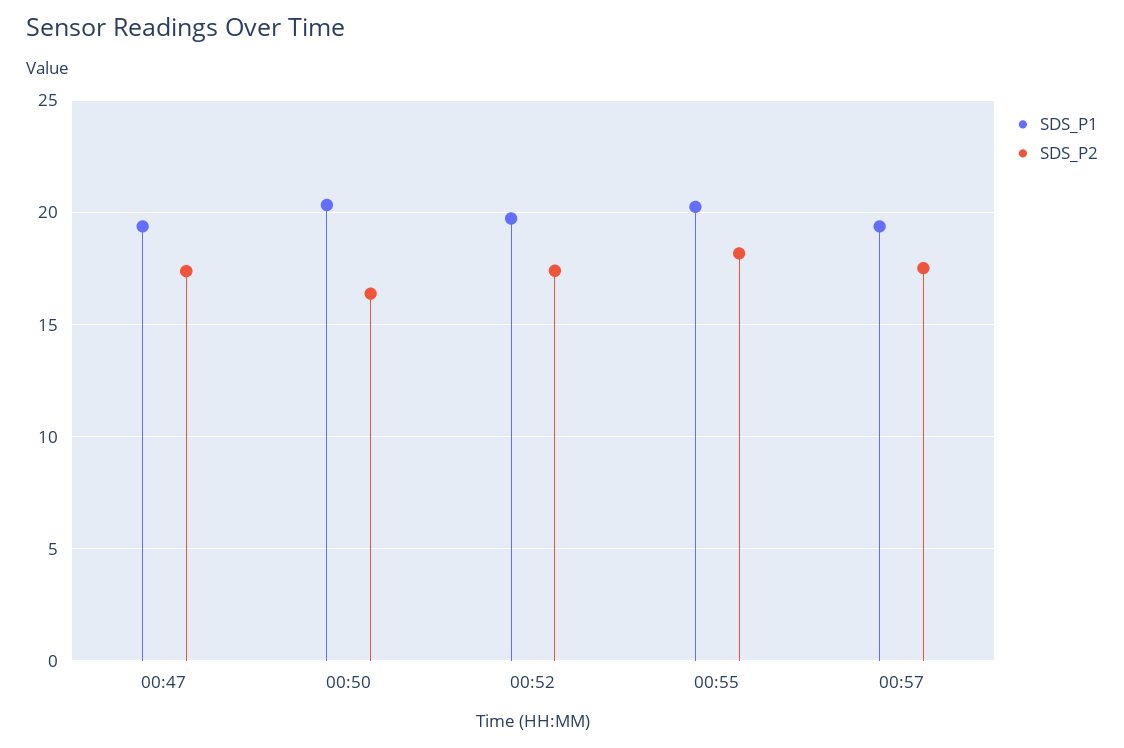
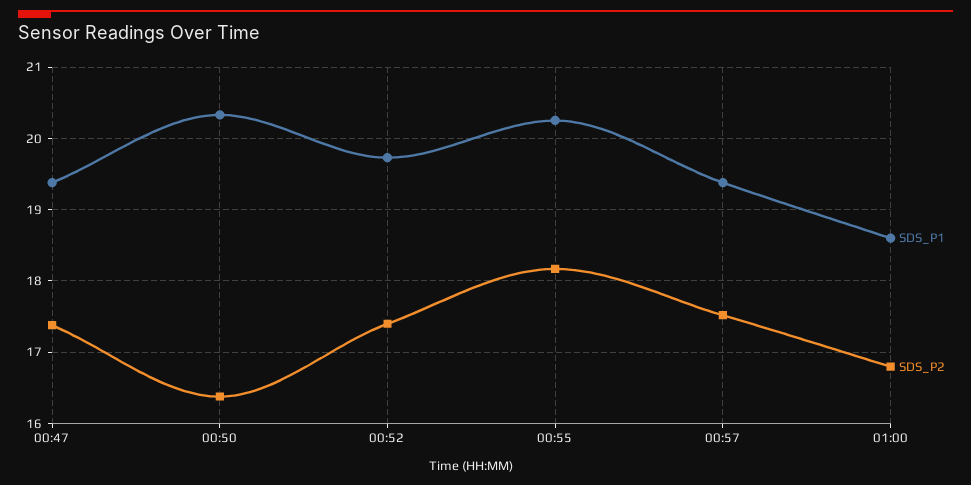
SDS_P1, 01:00: none -> 18.6
SDS_P2, 01:00: none -> 16.8

